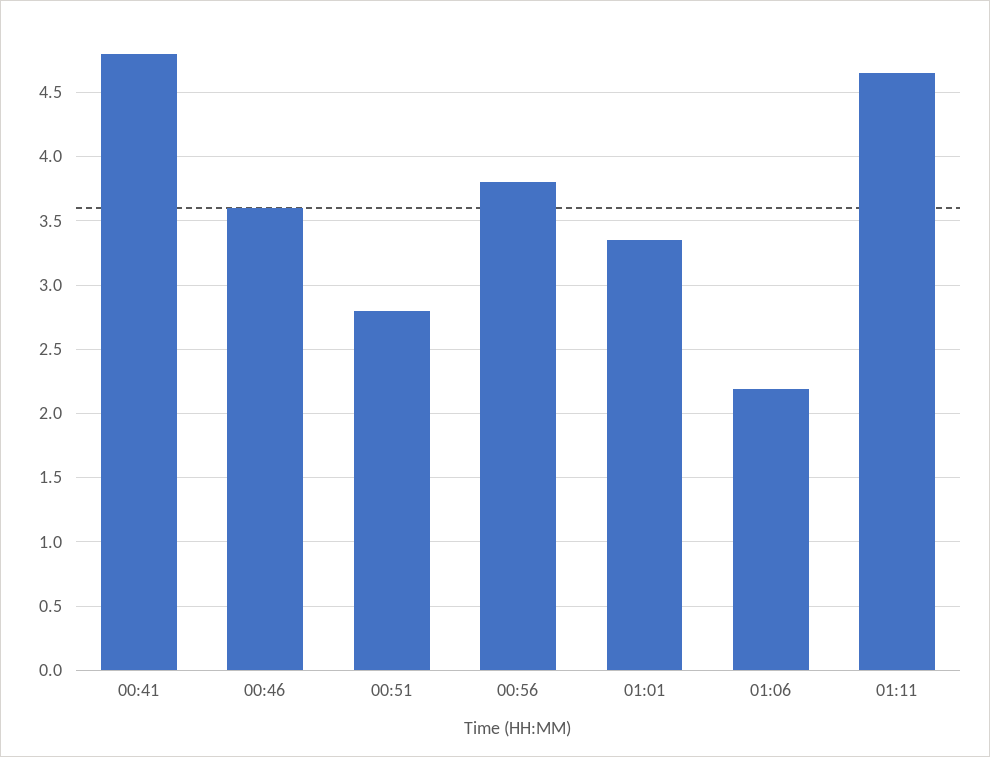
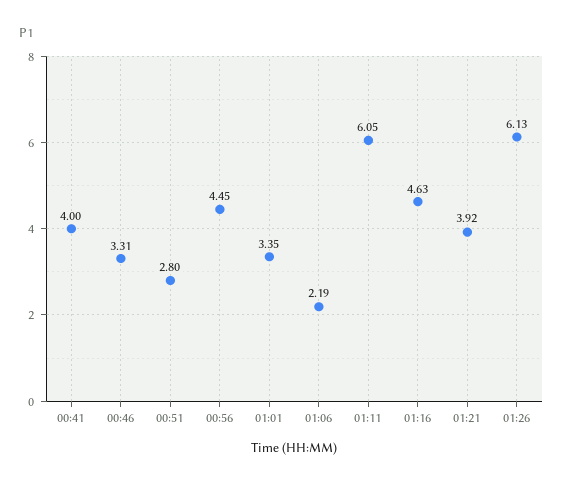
00:41: 4.8 -> 4
00:46: 3.6 -> 3.31
00:56: 3.8 -> 4.45
01:11: 4.65 -> 6.05
01:16: none -> 4.63
01:21: none -> 3.92
01:26: none -> 6.13

